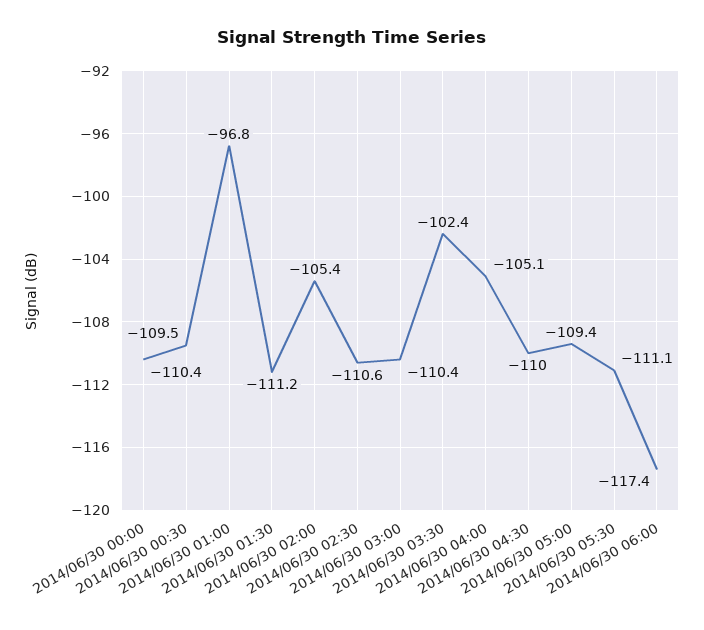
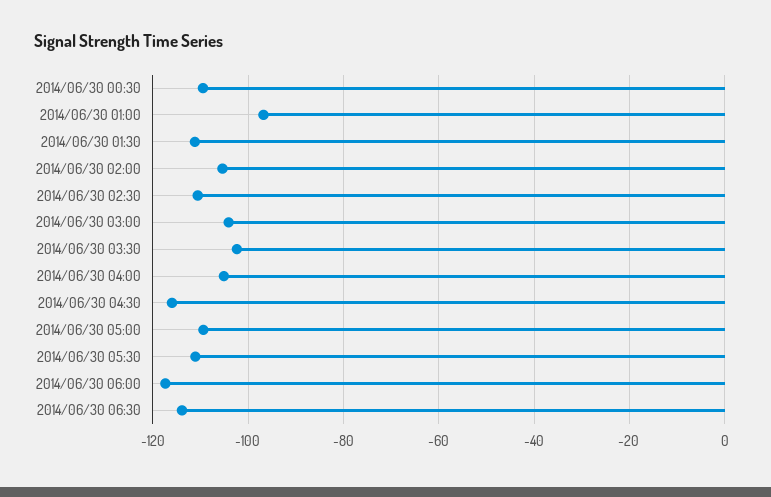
2014/06/30 00:00: -110.4 -> none
2014/06/30 03:00: -110.4 -> -104
2014/06/30 04:30: -110 -> -116
2014/06/30 06:30: none -> -114

